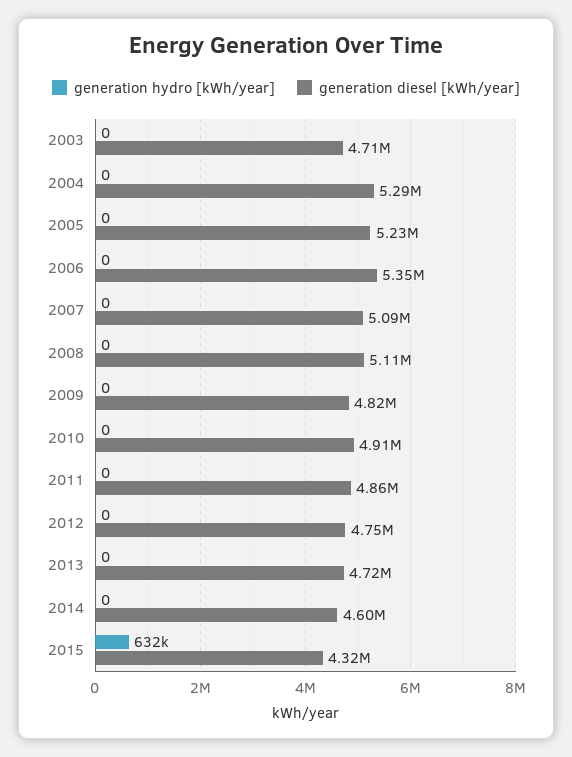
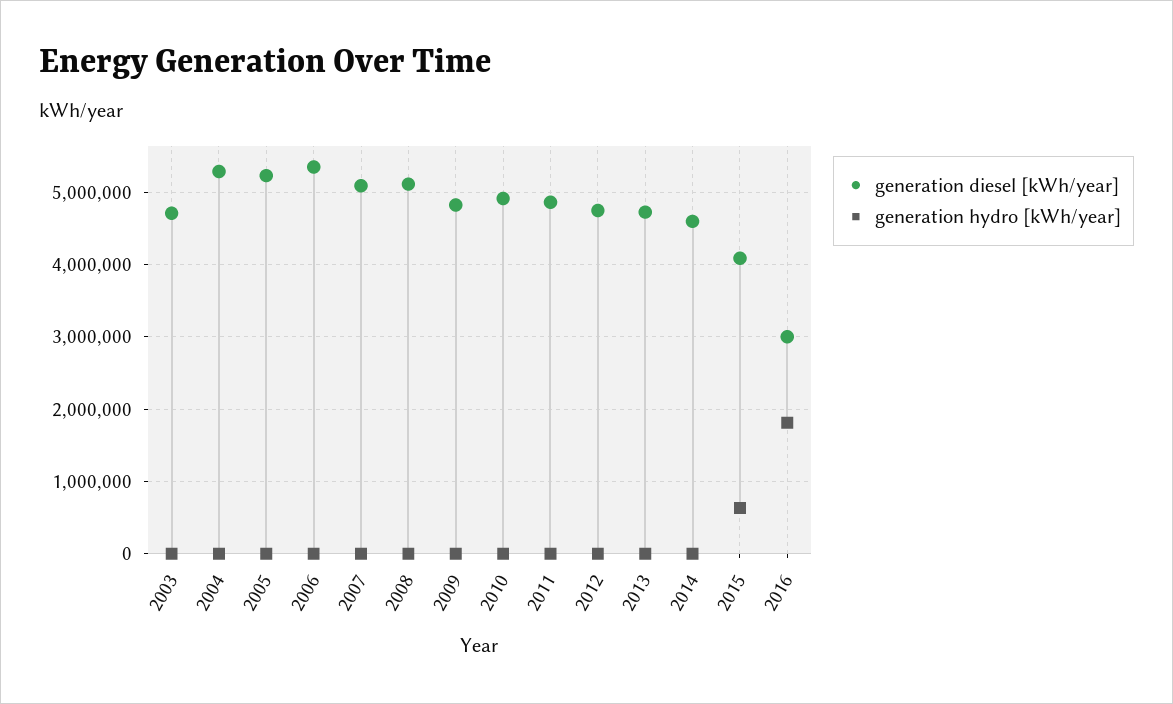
generation diesel [kWh/year], 2015: 4320000 -> 4100000
generation diesel [kWh/year], 2016: none -> 3000000
generation hydro [kWh/year], 2016: none -> 1800000

